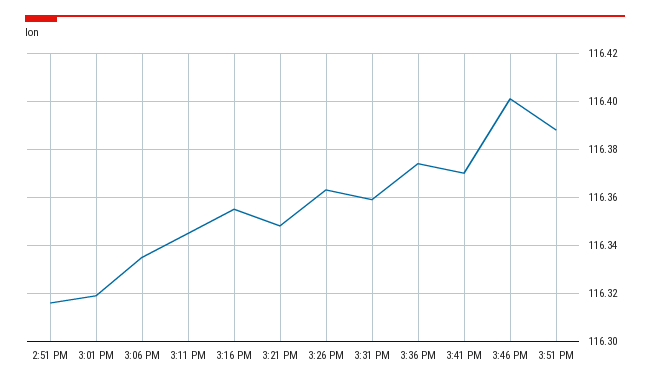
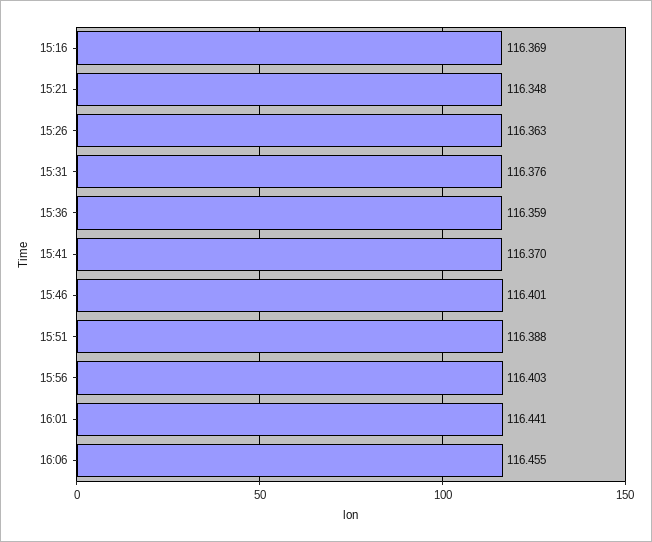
2:51 PM: 116.315 -> none
3:01 PM: 116.32 -> none
3:06 PM: 116.335 -> none
3:11 PM: 116.345 -> none
3:16 PM: 116.355 -> 116.369
3:31 PM: 116.36 -> 116.376
3:36 PM: 116.375 -> 116.359
15:56: none -> 116.403
16:01: none -> 116.441
16:06: none -> 116.455

